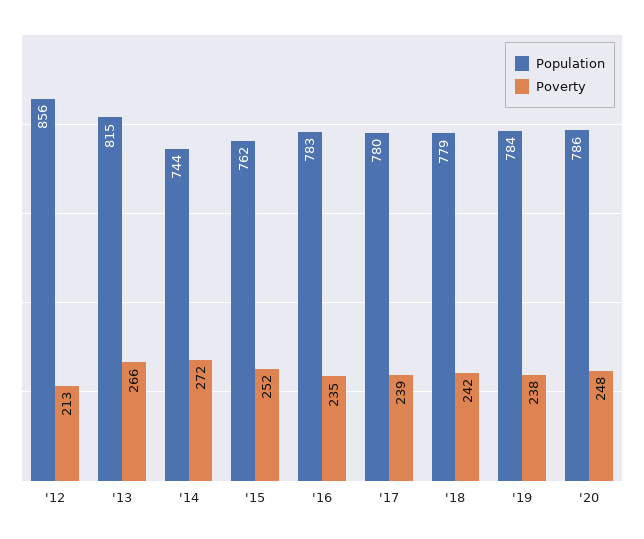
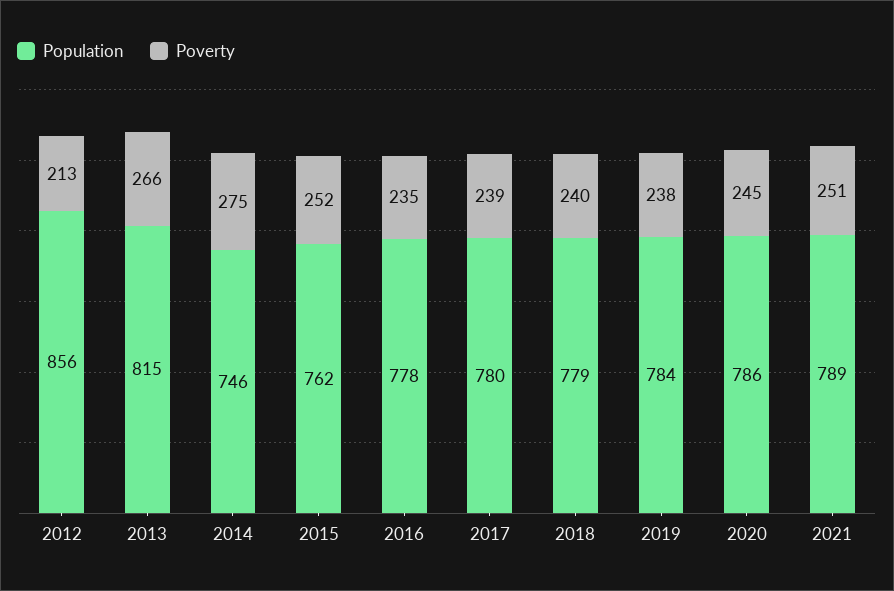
Population, '14: 744 -> 746
Poverty, '14: 272 -> 275
Population, '16: 783 -> 778
Poverty, '18: 242 -> 240
Poverty, '20: 248 -> 245
Population, 2021: none -> 789
Poverty, 2021: none -> 251

